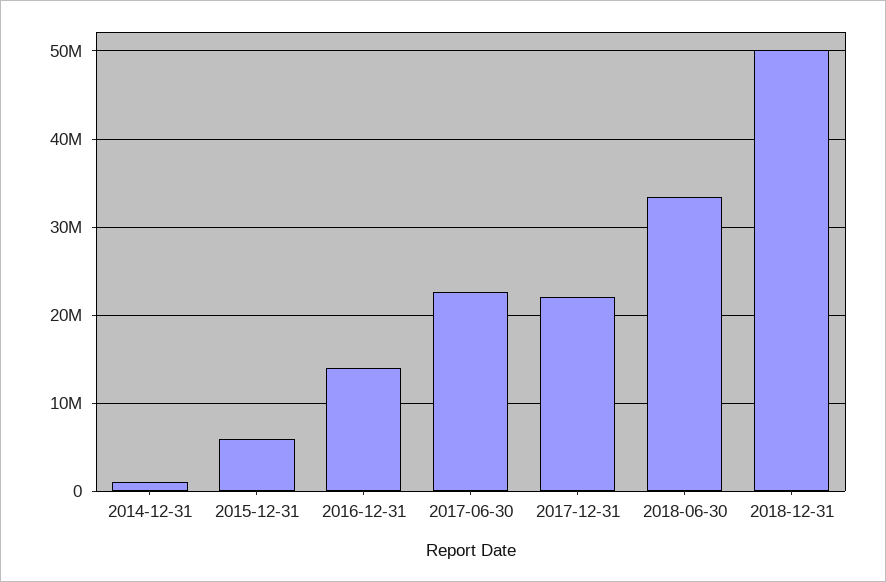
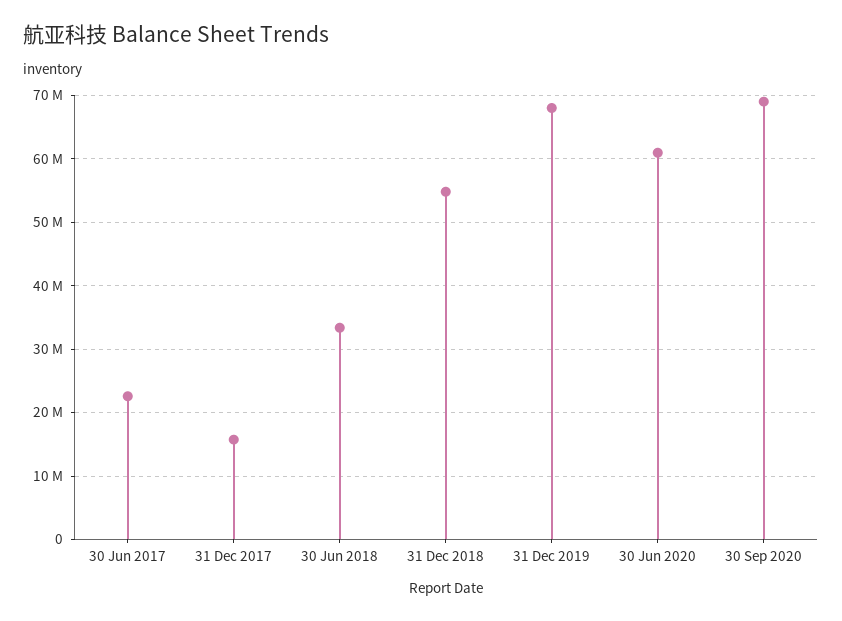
2014-12-31: 1000000 -> none
2015-12-31: 6000000 -> none
2016-12-31: 14000000 -> none
2017-12-31: 22000000 -> 16000000
2018-12-31: 50000000 -> 55000000
31 Dec 2019: none -> 68000000
30 Jun 2020: none -> 61000000
30 Sep 2020: none -> 69000000

